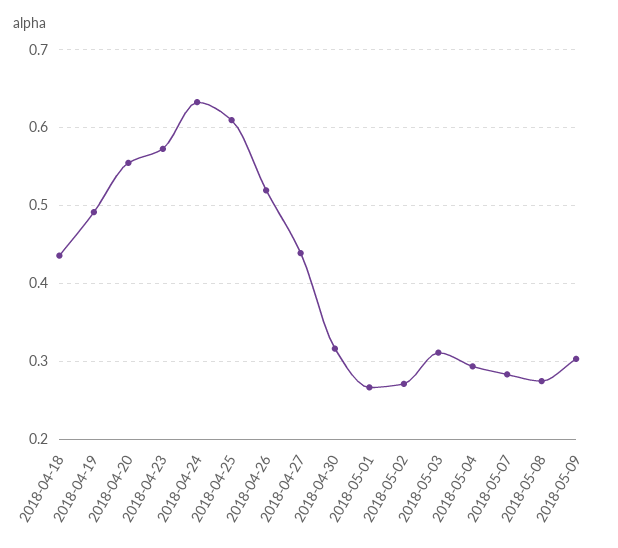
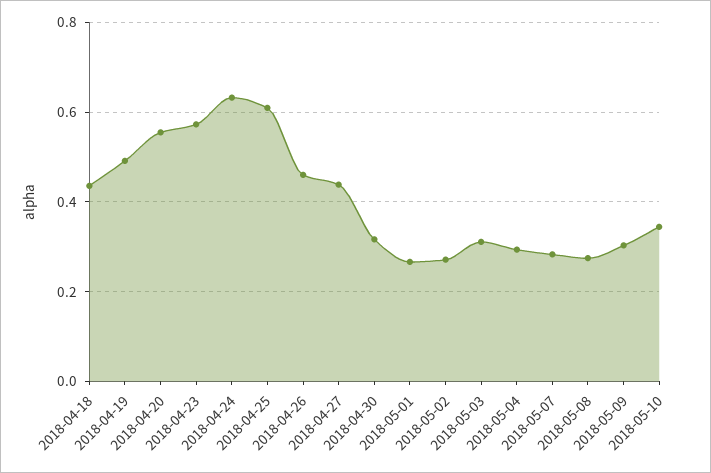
2018-04-26: 0.52 -> 0.46
2018-05-10: none -> 0.34

